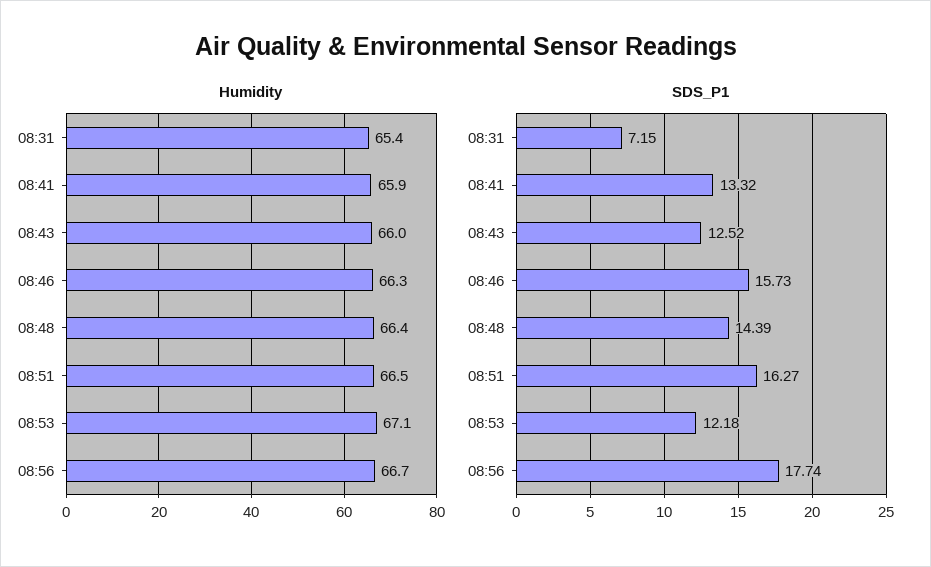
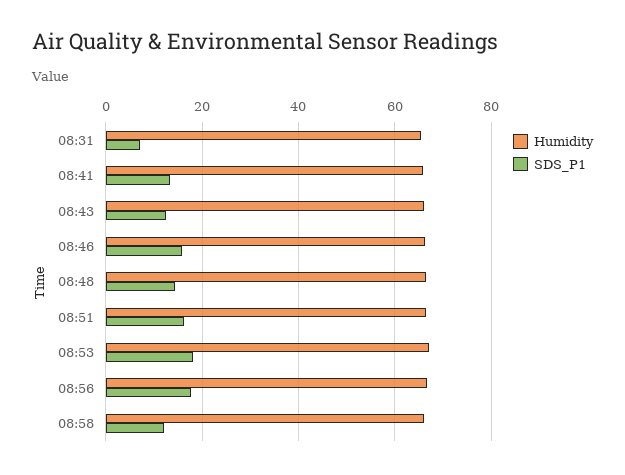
SDS_P1, 08:53: 12.18 -> 18
Humidity, 08:58: none -> 66
SDS_P1, 08:58: none -> 12

